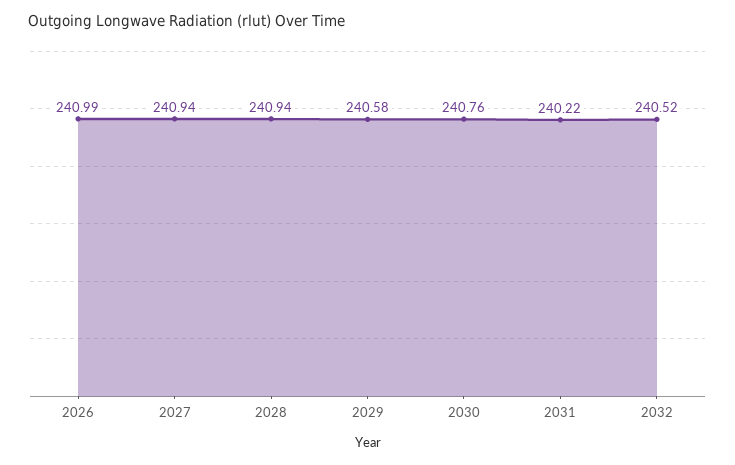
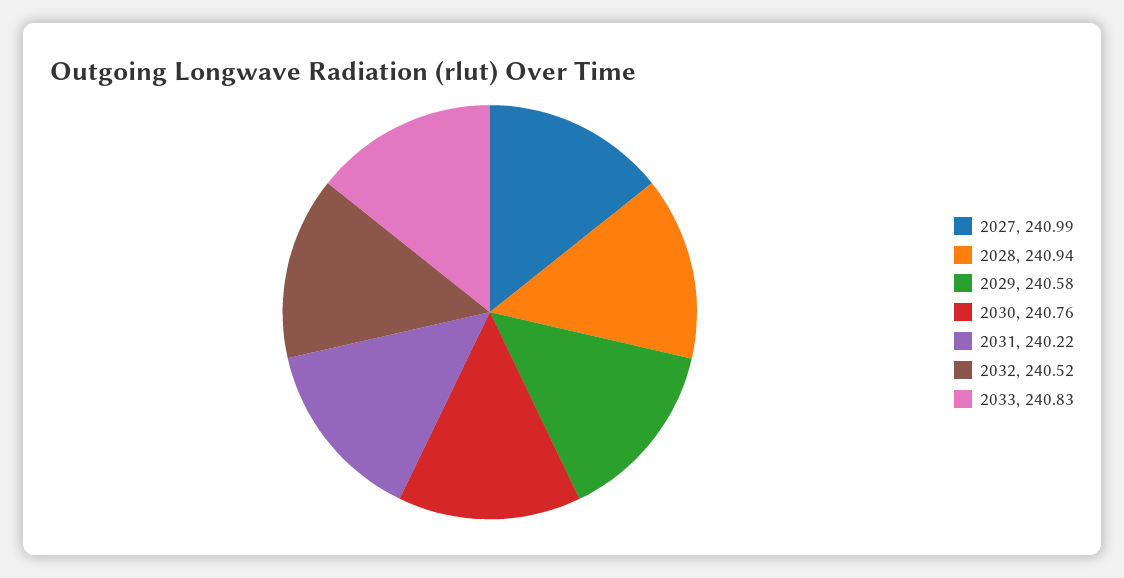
2026: 240.99 -> none
2027: 240.94 -> 240.99
2033: none -> 240.83

